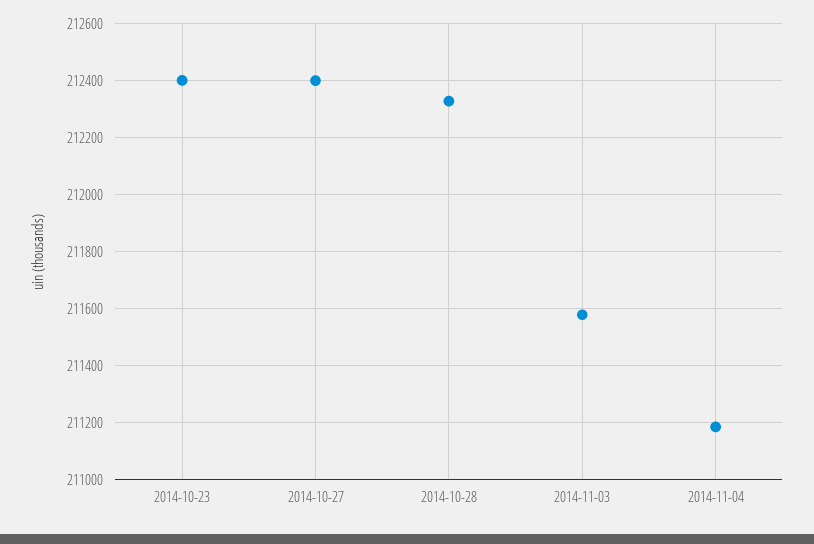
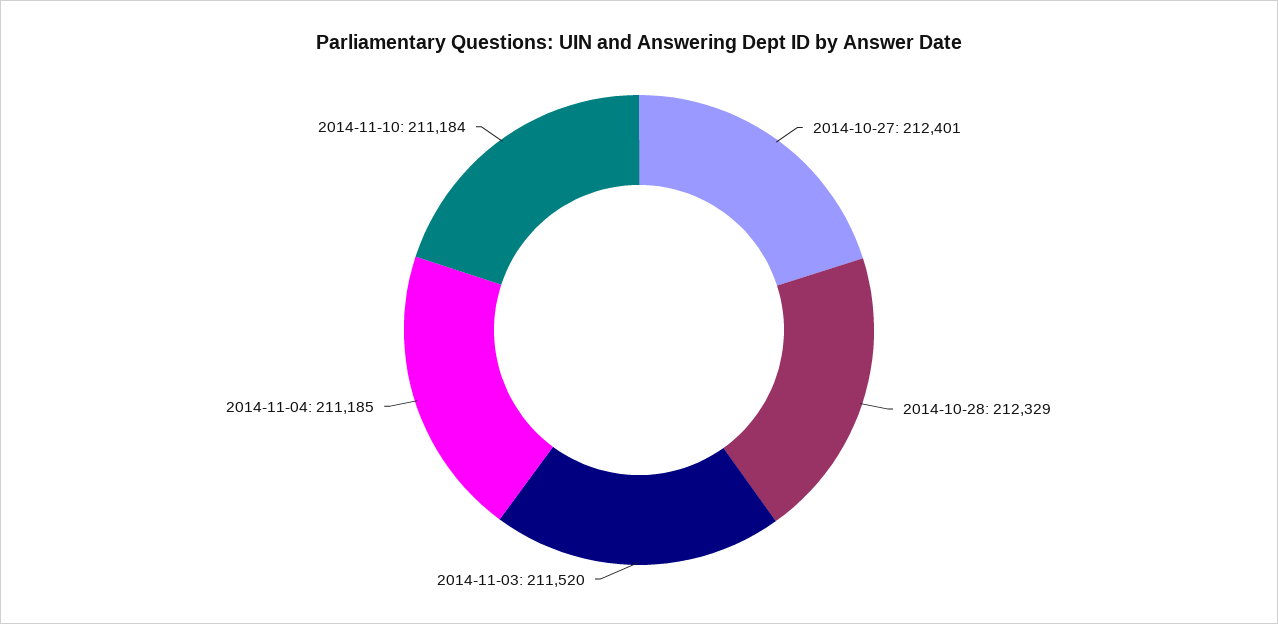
2014-10-23: 212400 -> none
2014-11-03: 211575 -> 211520
2014-11-10: none -> 211184

